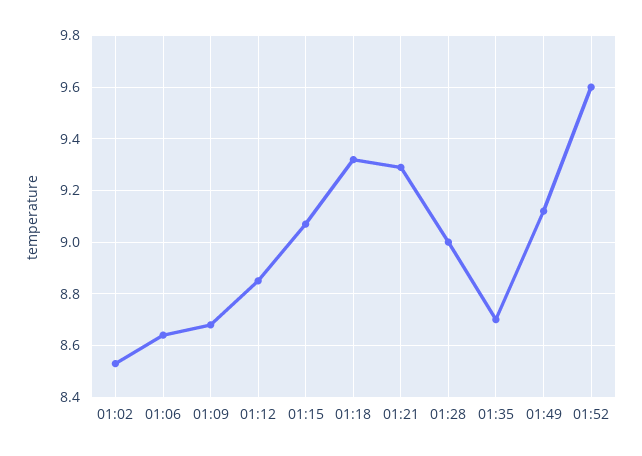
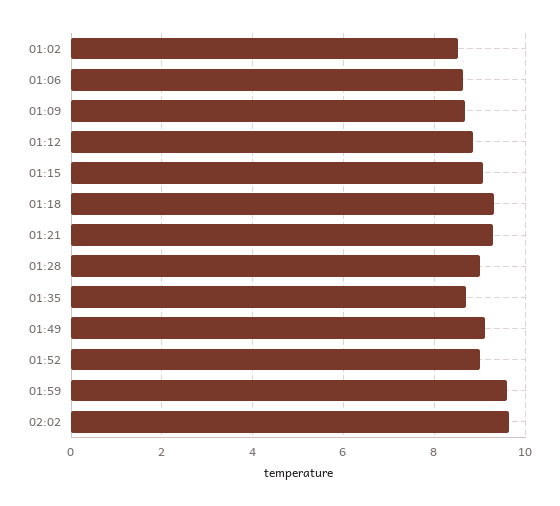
01:52: 9.6 -> 9
01:59: none -> 9.6
02:02: none -> 9.6

